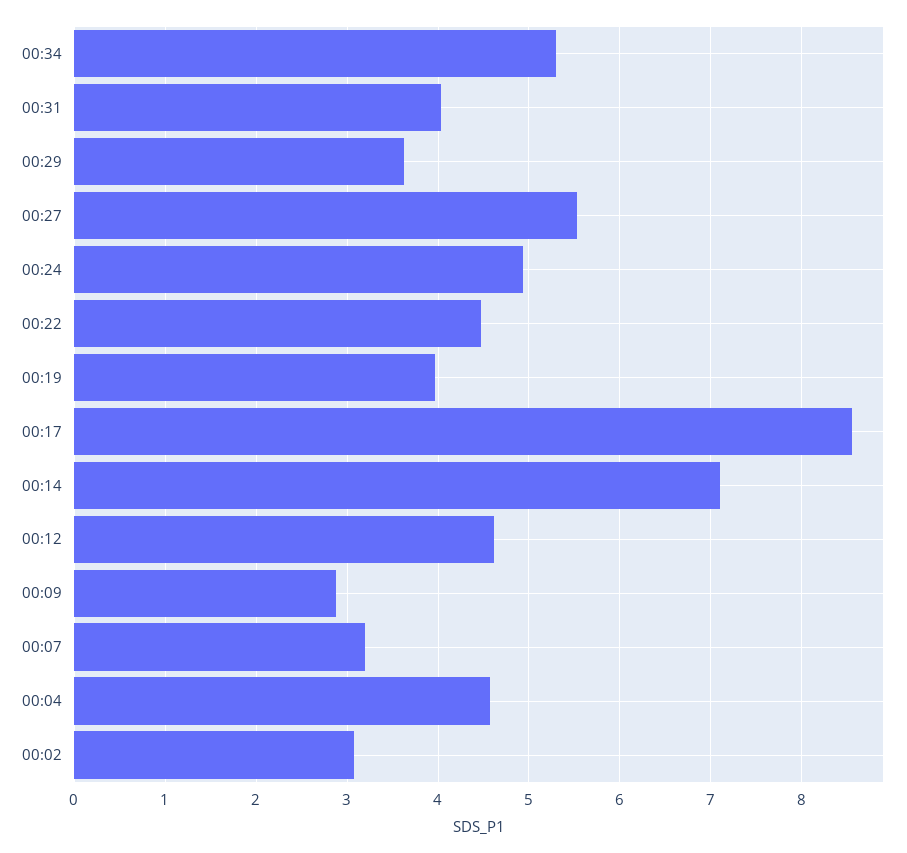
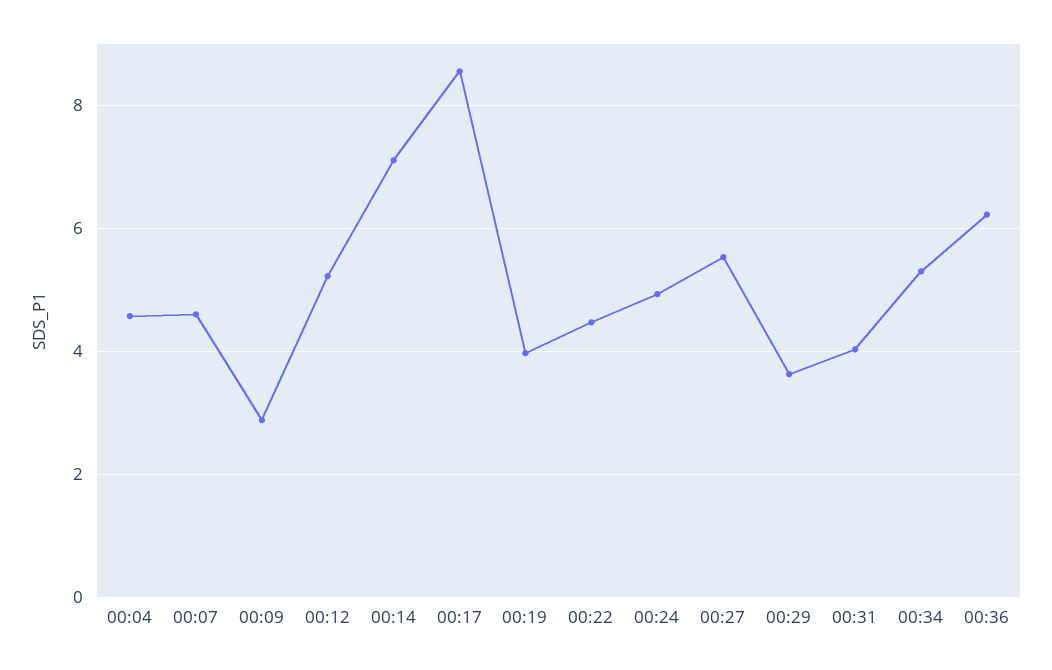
00:12: 4.6 -> 5.2
00:07: 3.2 -> 4.6
00:02: 3.1 -> none
00:36: none -> 6.2

